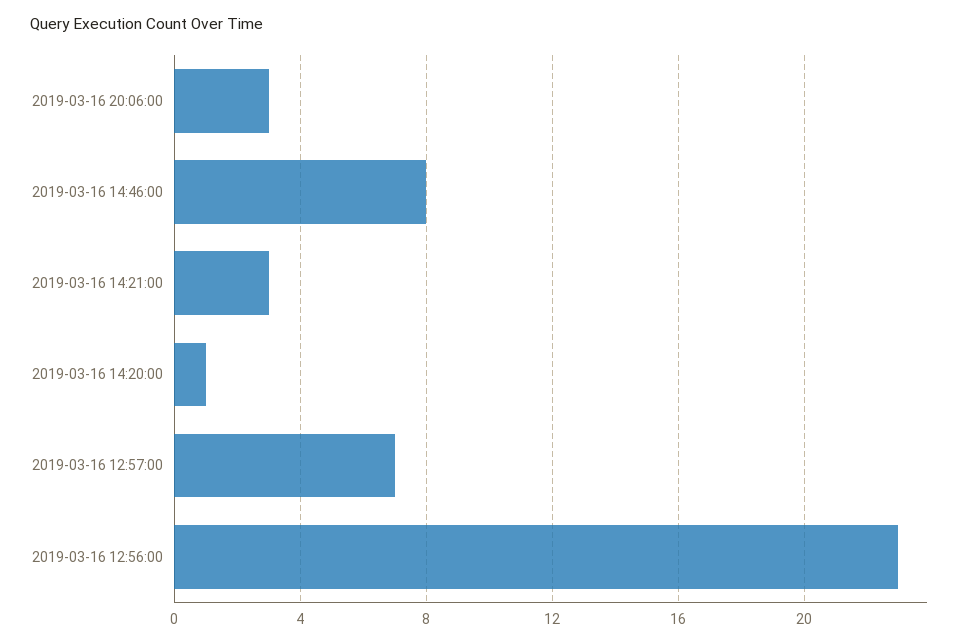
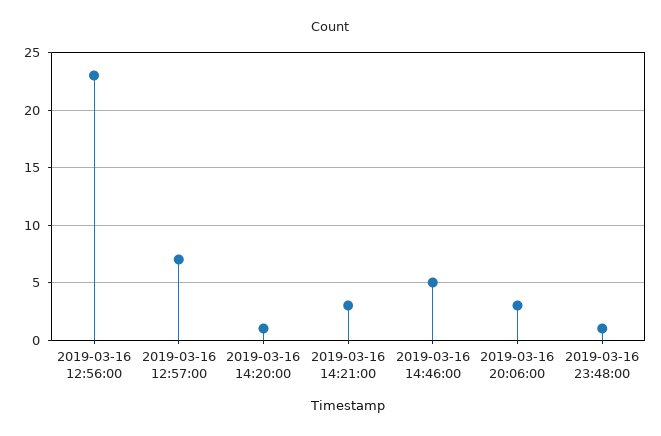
2019-03-16 14:46:00: 8 -> 5
2019-03-16 23:48:00: none -> 1

